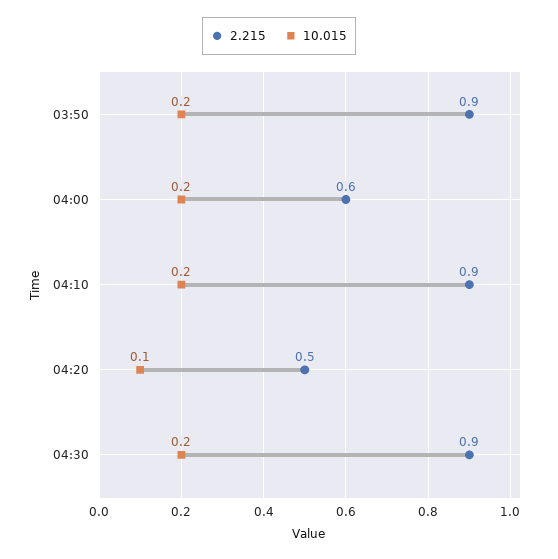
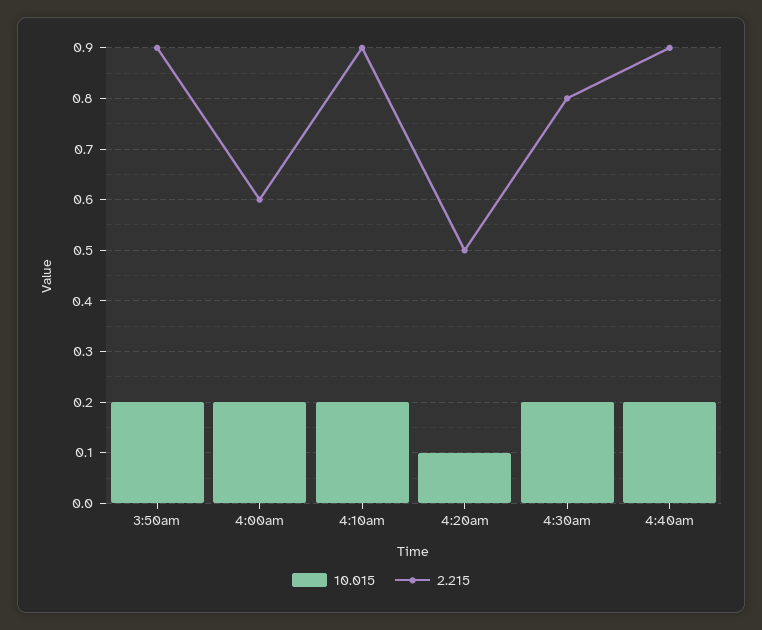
2.215, 04:30: 0.9 -> 0.8
10.015, 4:40am: none -> 0.2
2.215, 4:40am: none -> 0.9

